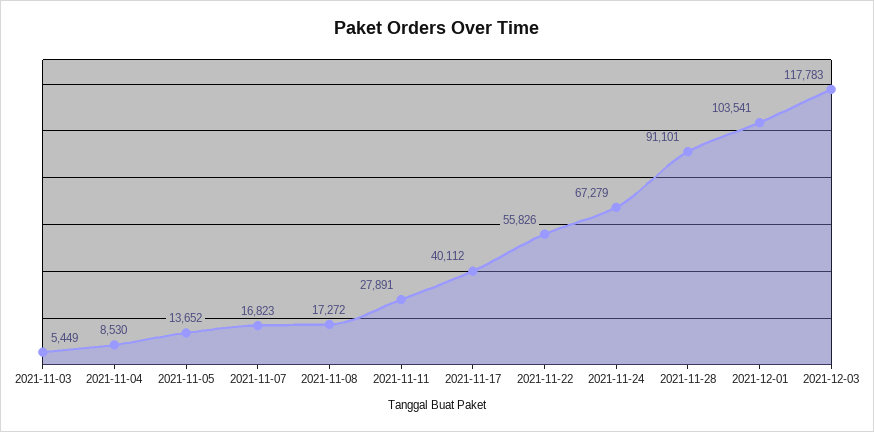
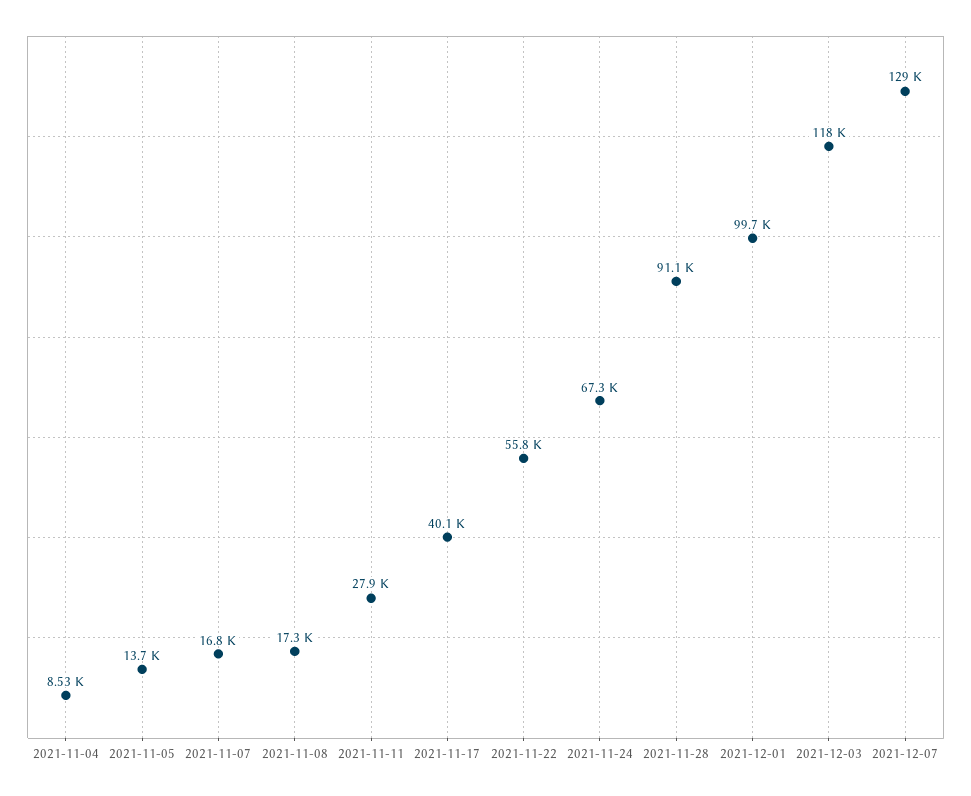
2021-11-03: 5449 -> none
2021-12-01: 103541 -> 99700
2021-12-07: none -> 129000

